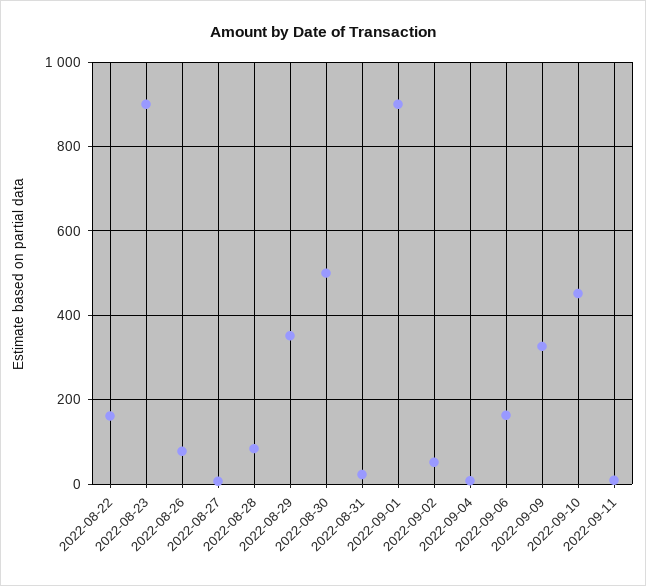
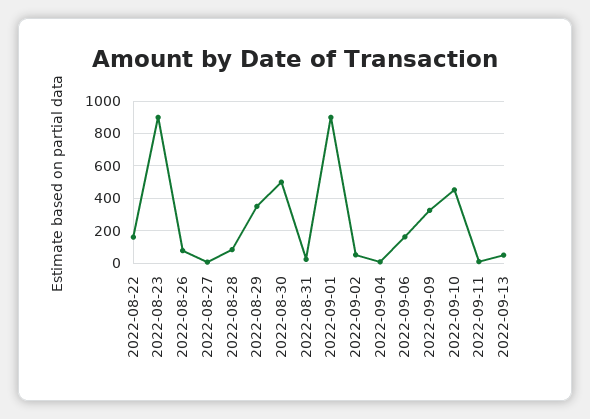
2022-09-13: none -> 50

